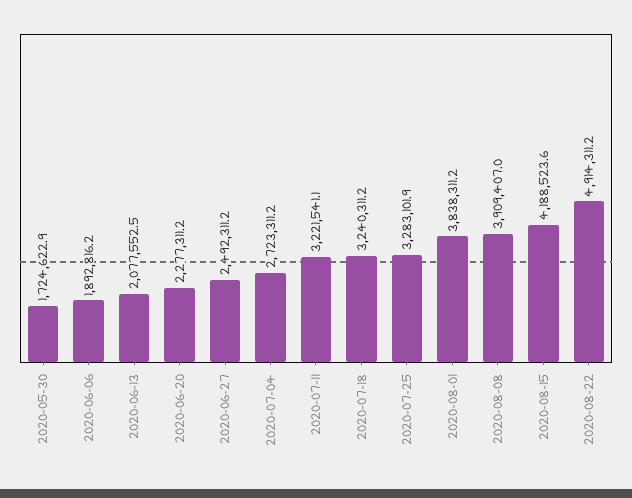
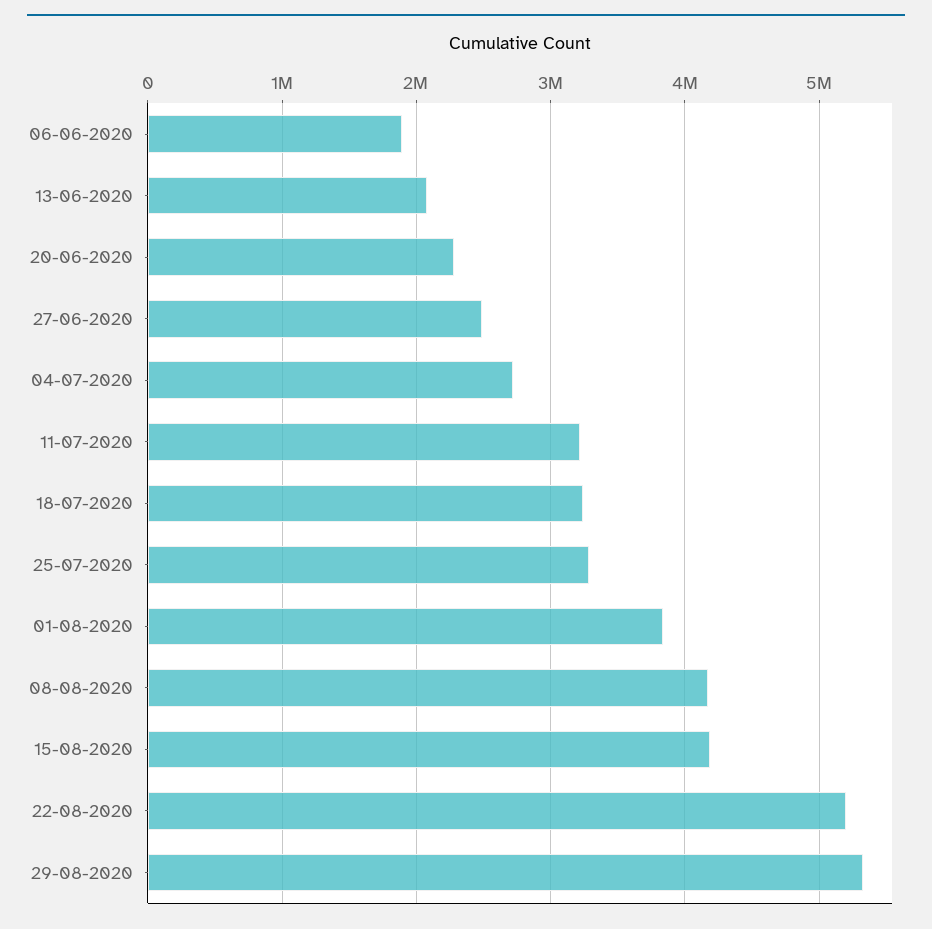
2020-05-30: 1724622.9 -> none
2020-08-08: 3909407 -> 4200000
2020-08-22: 4914311.2 -> 5200000
29-08-2020: none -> 5300000

